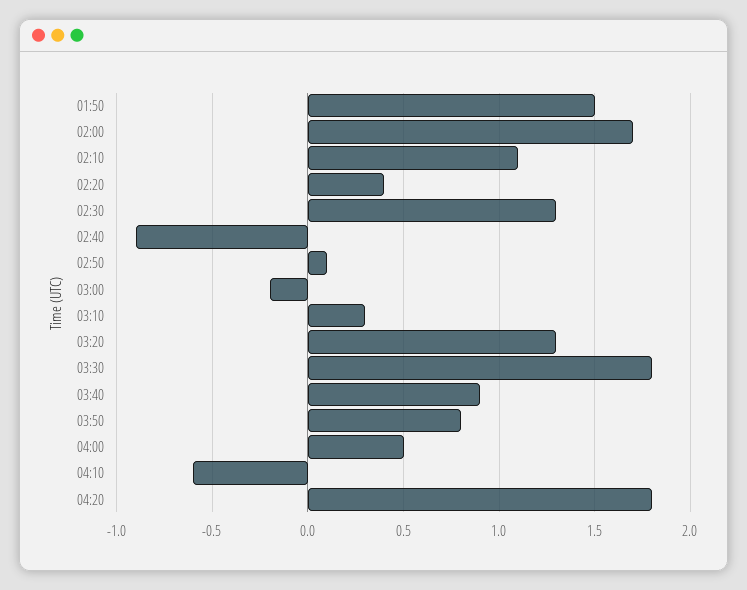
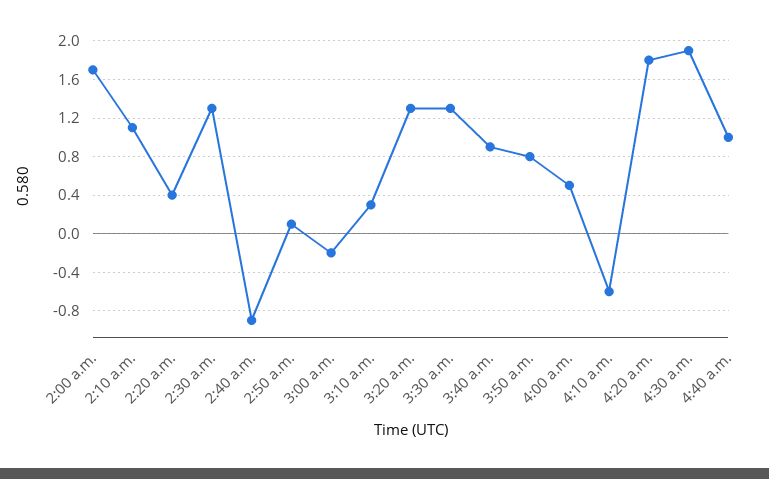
01:50: 1.5 -> none
03:30: 1.8 -> 1.3
4:30 a.m.: none -> 1.9
4:40 a.m.: none -> 1

